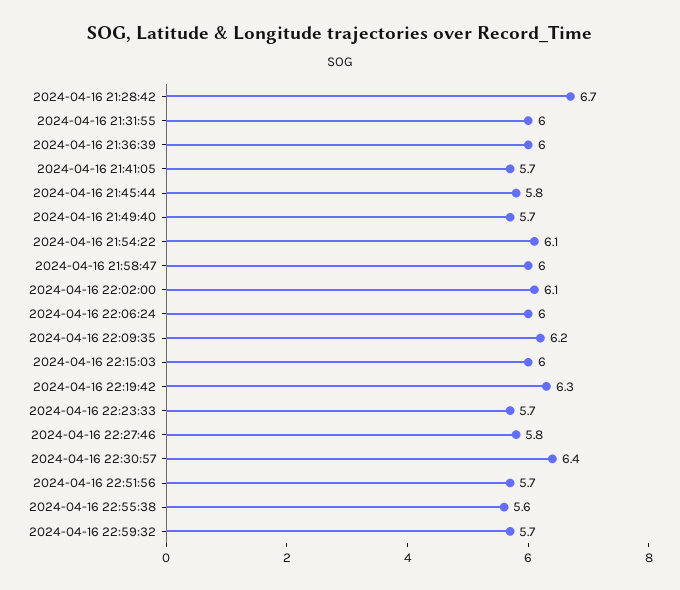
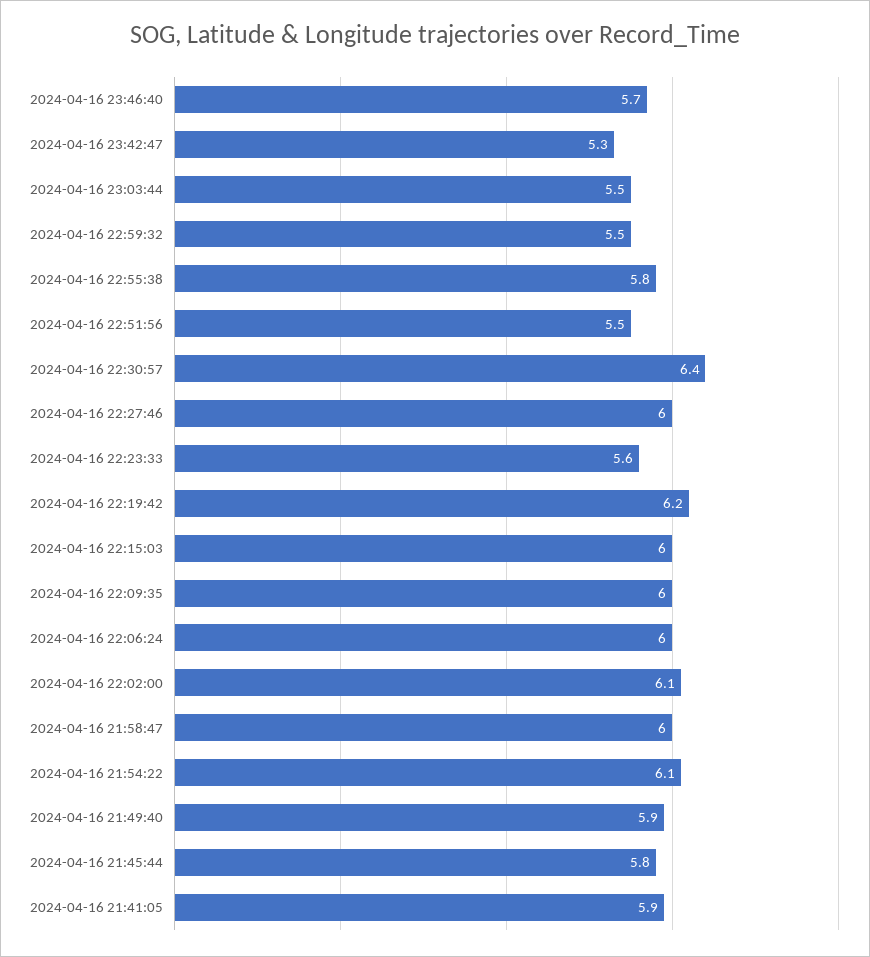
2024-04-16 21:28:42: 6.7 -> none
2024-04-16 21:31:55: 6 -> none
2024-04-16 21:36:39: 6 -> none
2024-04-16 21:41:05: 5.7 -> 5.9
2024-04-16 21:49:40: 5.7 -> 5.9
2024-04-16 22:09:35: 6.2 -> 6
2024-04-16 22:19:42: 6.3 -> 6.2
2024-04-16 22:23:33: 5.7 -> 5.6
2024-04-16 22:27:46: 5.8 -> 6
2024-04-16 22:51:56: 5.7 -> 5.5
2024-04-16 22:55:38: 5.6 -> 5.8
2024-04-16 22:59:32: 5.7 -> 5.5
2024-04-16 23:46:40: none -> 5.7
2024-04-16 23:42:47: none -> 5.3
2024-04-16 23:03:44: none -> 5.5

